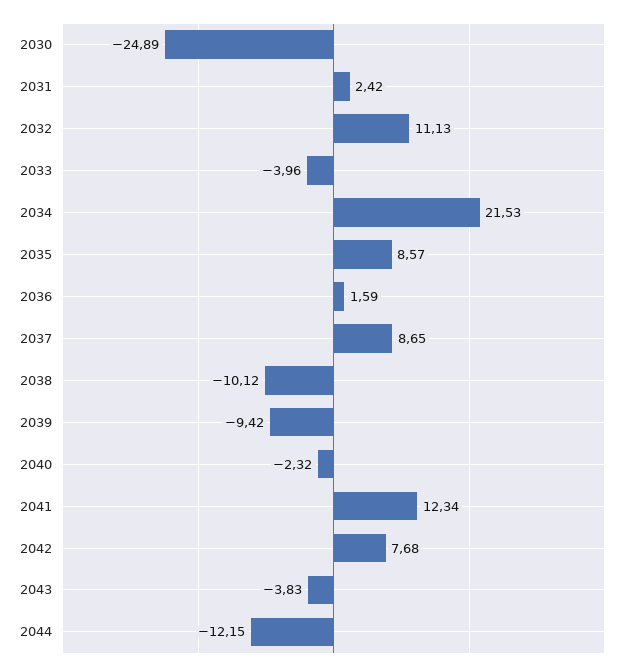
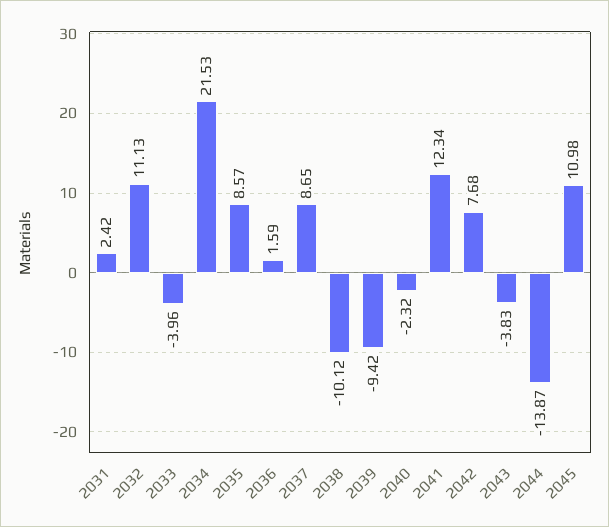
2030: -24.89 -> none
2044: -12.15 -> -13.87
2045: none -> 10.98

